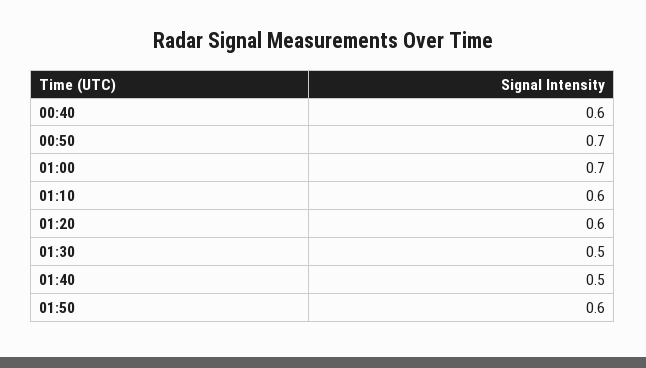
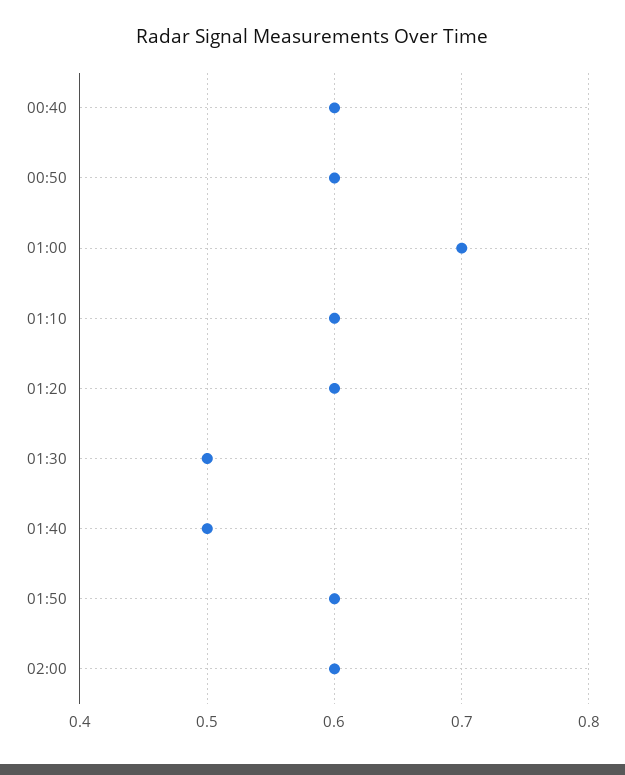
00:50: 0.7 -> 0.6
02:00: none -> 0.6

